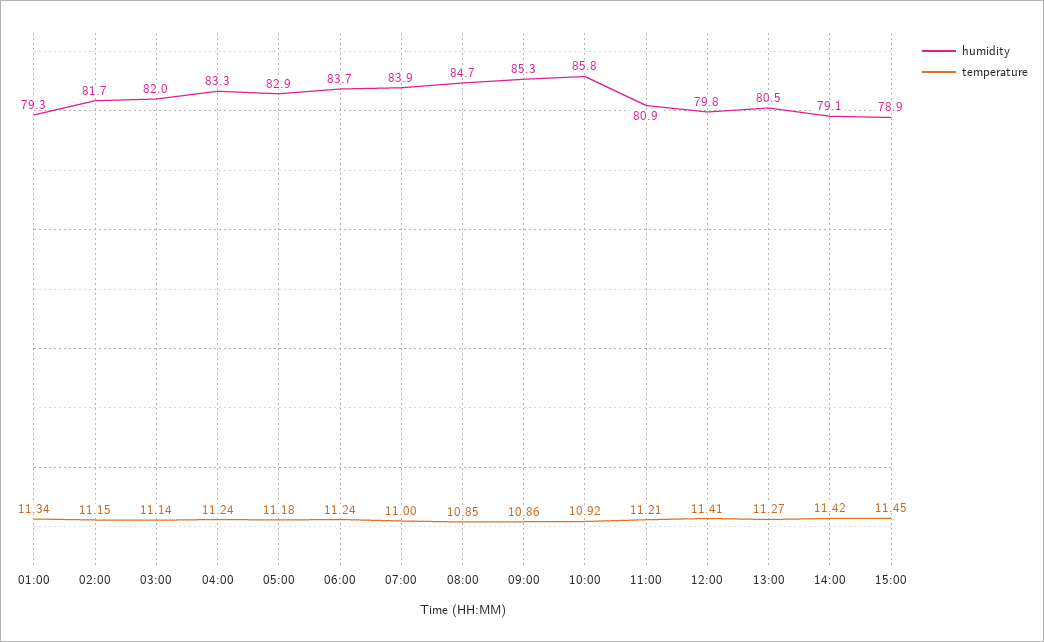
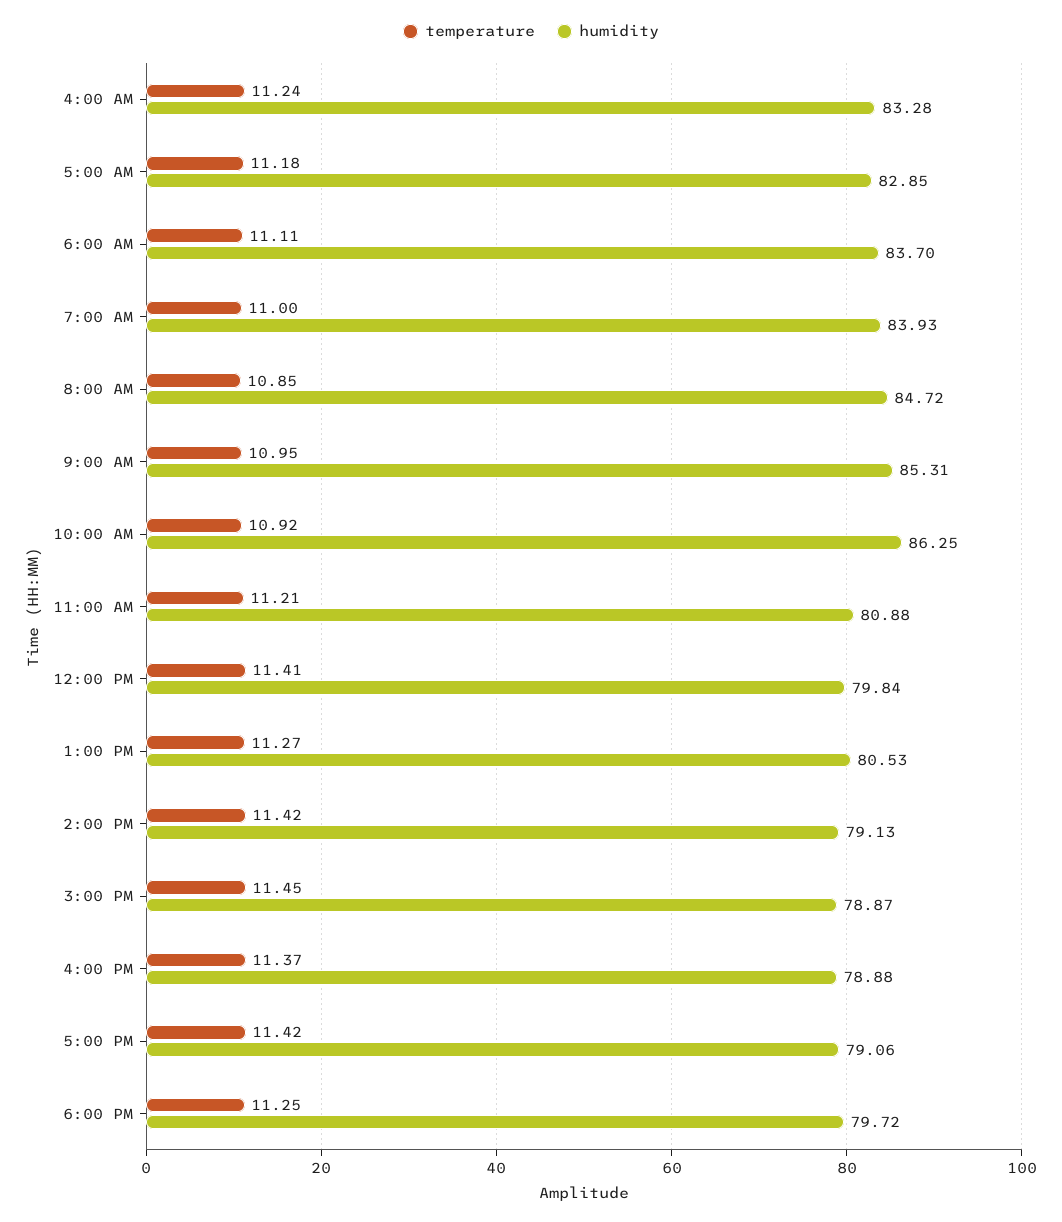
humidity, 01:00: 79.3 -> none
temperature, 01:00: 11.34 -> none
humidity, 02:00: 81.7 -> none
temperature, 02:00: 11.15 -> none
humidity, 03:00: 82 -> none
temperature, 03:00: 11.14 -> none
temperature, 06:00: 11.24 -> 11.11
temperature, 09:00: 10.86 -> 10.95
humidity, 10:00: 85.8 -> 86.25
temperature, 4:00 PM: none -> 11.37
humidity, 4:00 PM: none -> 78.88
temperature, 5:00 PM: none -> 11.42
humidity, 5:00 PM: none -> 79.06
temperature, 6:00 PM: none -> 11.25
humidity, 6:00 PM: none -> 79.72

